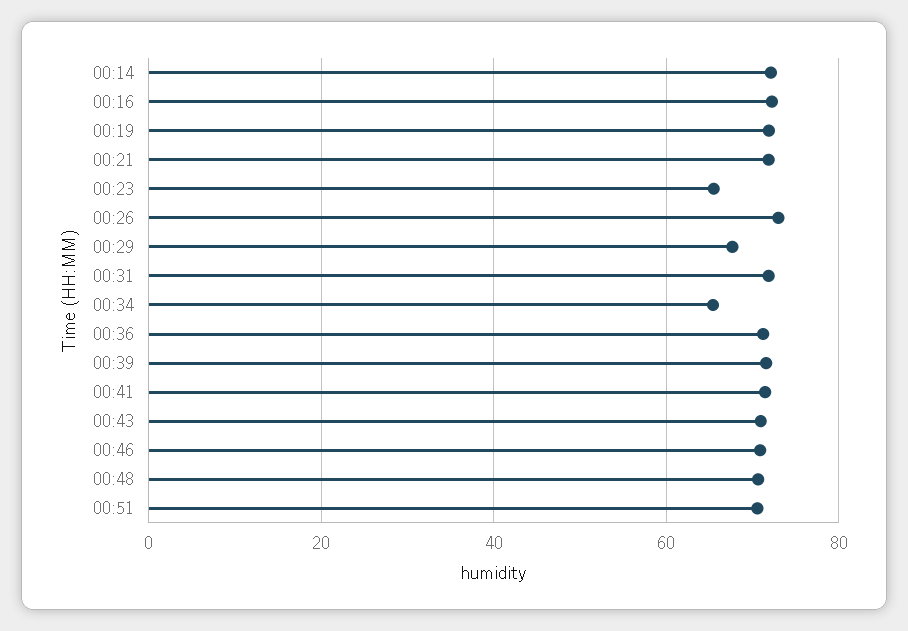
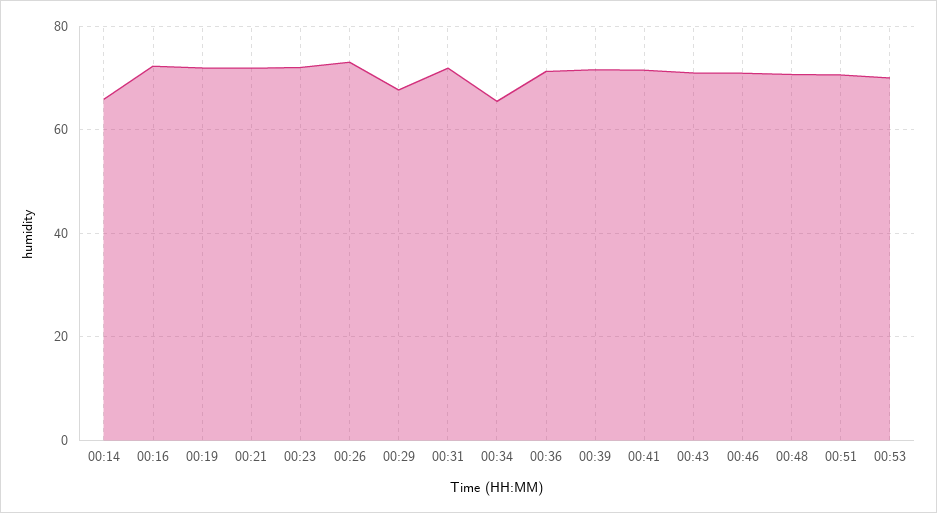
00:14: 72 -> 66
00:23: 66 -> 72
00:53: none -> 70

